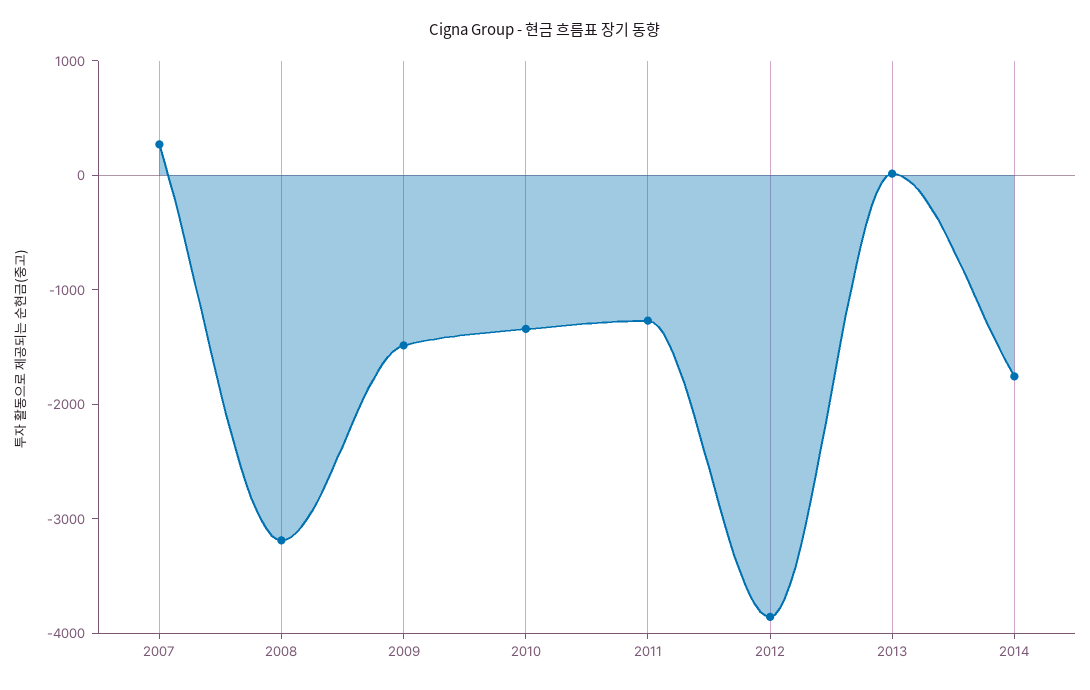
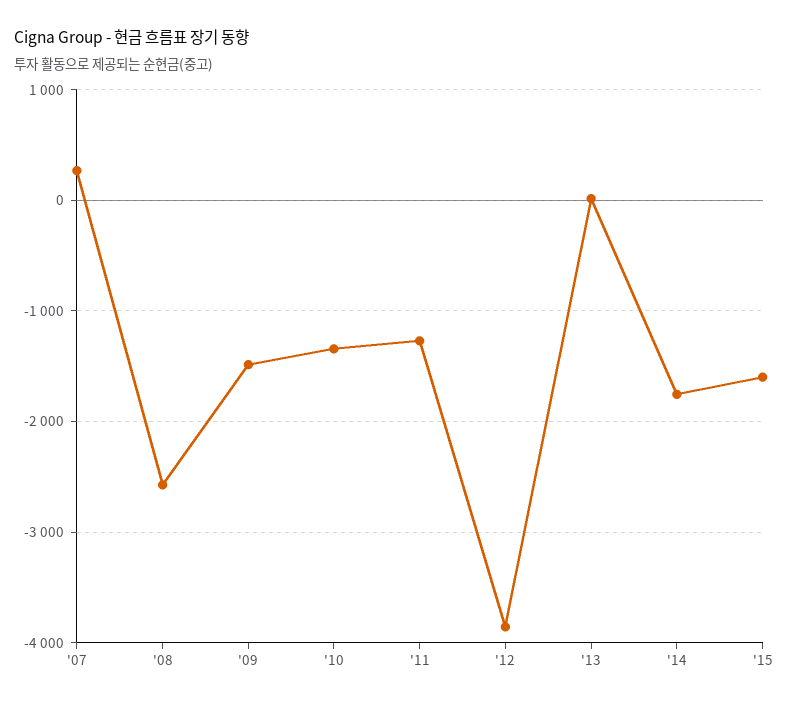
2008: -3200 -> -2600
'15: none -> -1600

